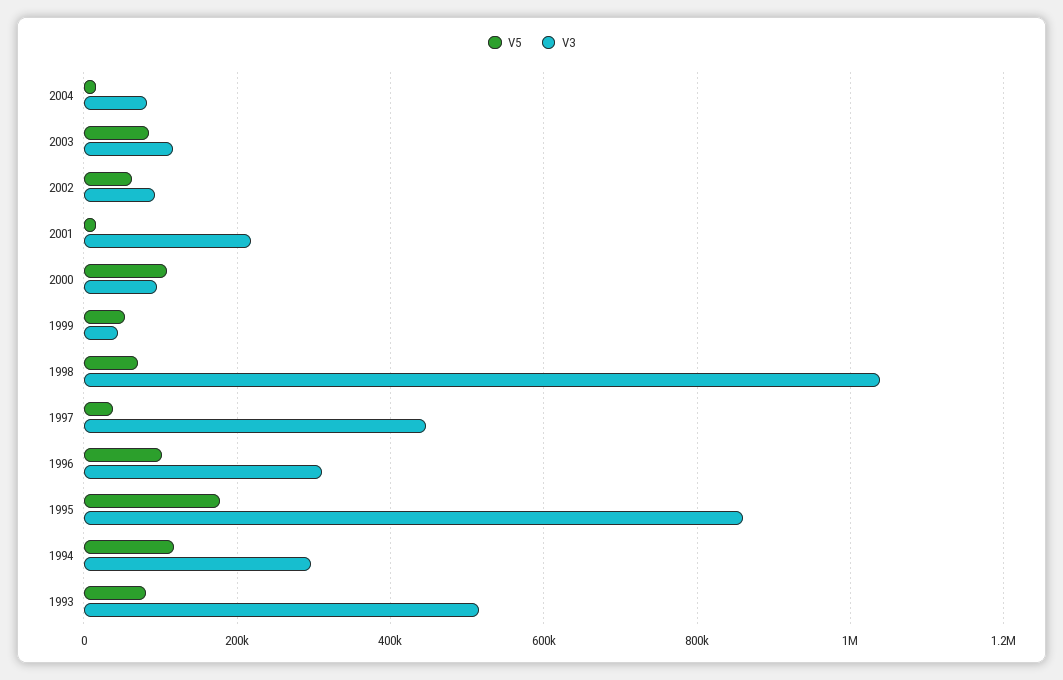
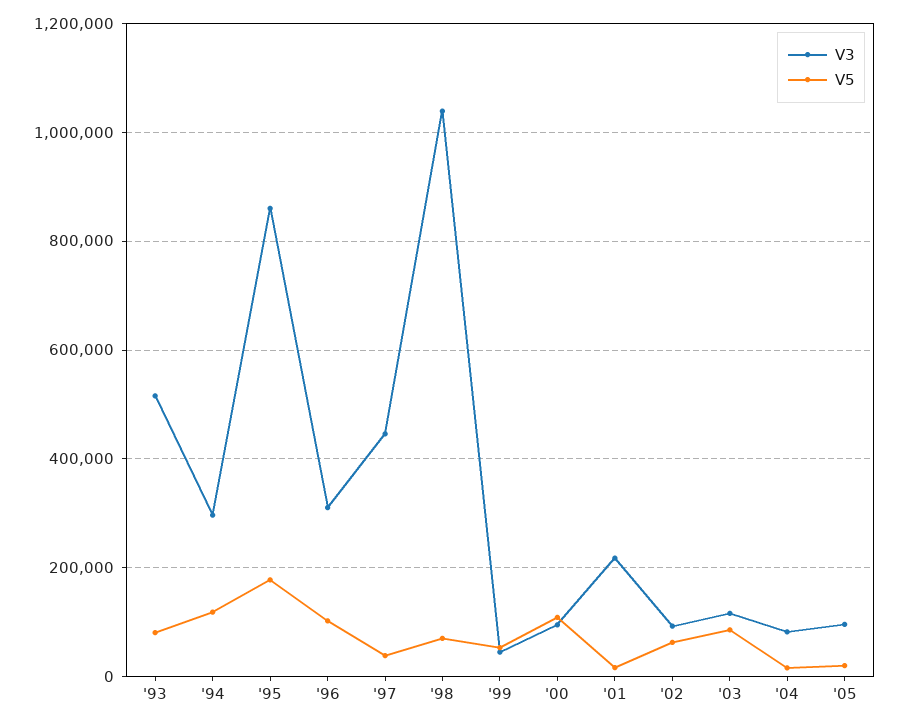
V3, '05: none -> 100000
V5, '05: none -> 20000

